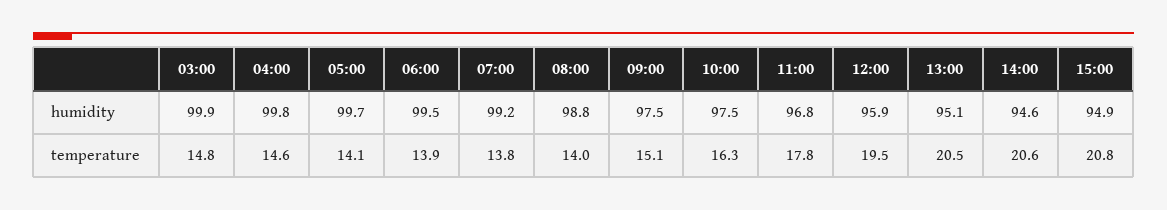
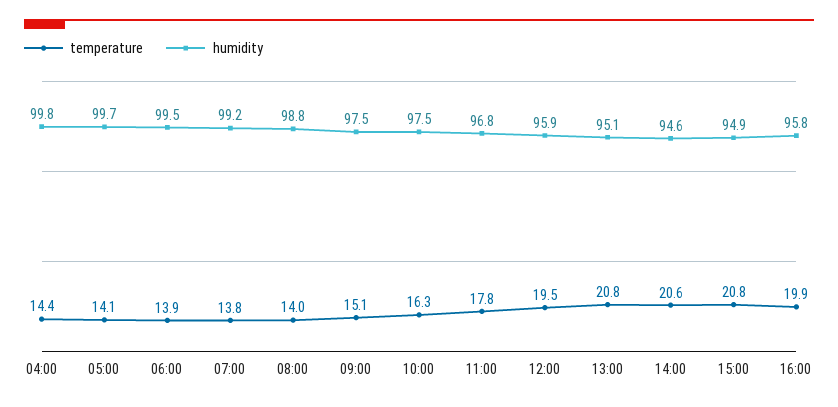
humidity, 03:00: 99.9 -> none
temperature, 03:00: 14.8 -> none
temperature, 04:00: 14.6 -> 14.4
temperature, 13:00: 20.5 -> 20.8
temperature, 16:00: none -> 19.9
humidity, 16:00: none -> 95.8

